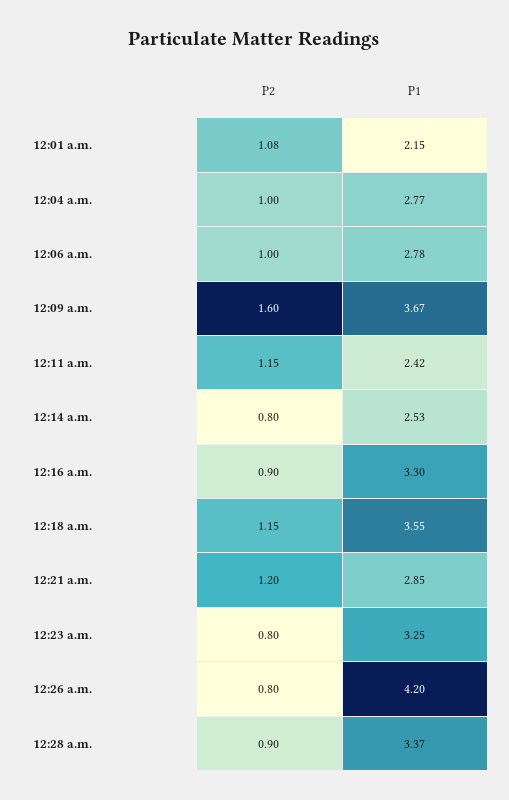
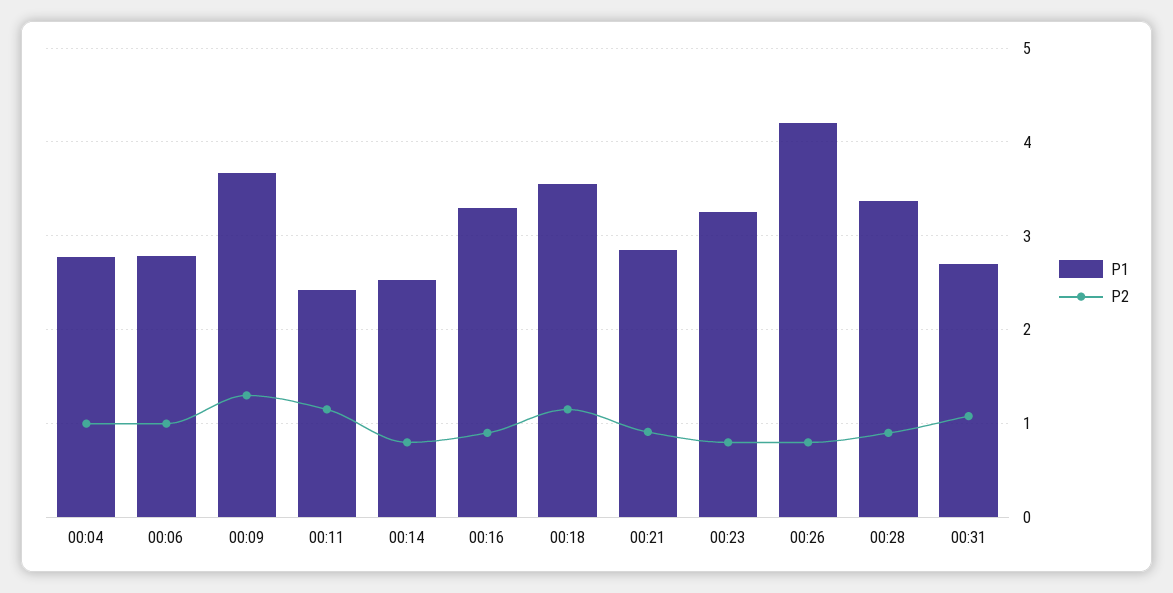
P2, 12:01 a.m.: 1.08 -> none
P1, 12:01 a.m.: 2.15 -> none
P2, 12:09 a.m.: 1.6 -> 1.3
P2, 12:21 a.m.: 1.2 -> 0.9
P1, 00:31: none -> 2.7
P2, 00:31: none -> 1.1

